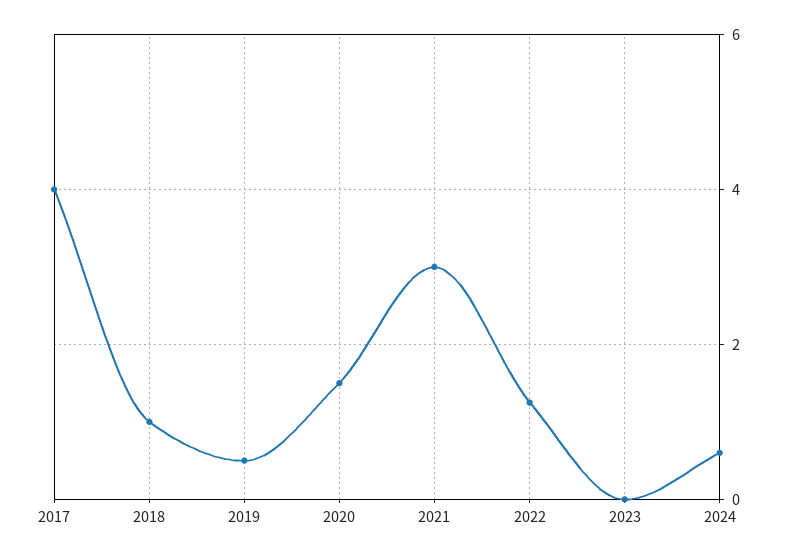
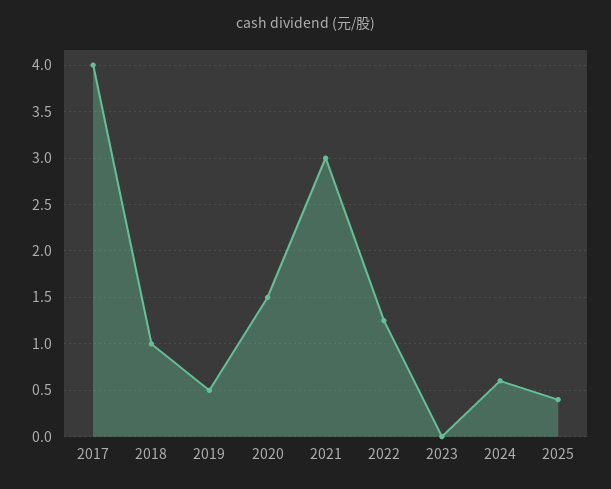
2025: none -> 0.4

